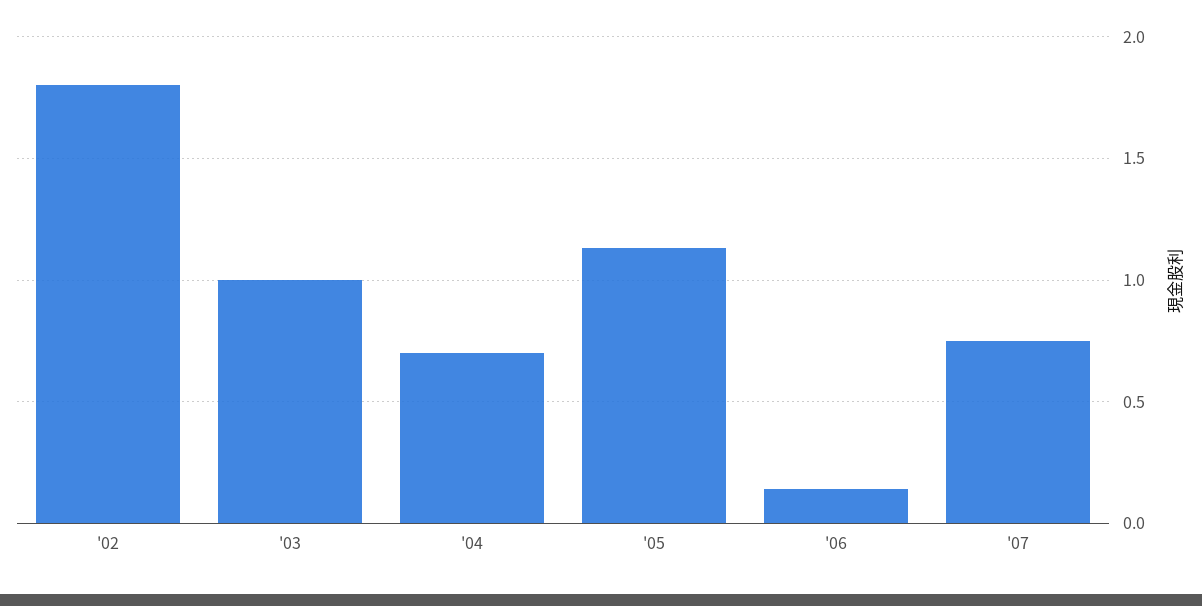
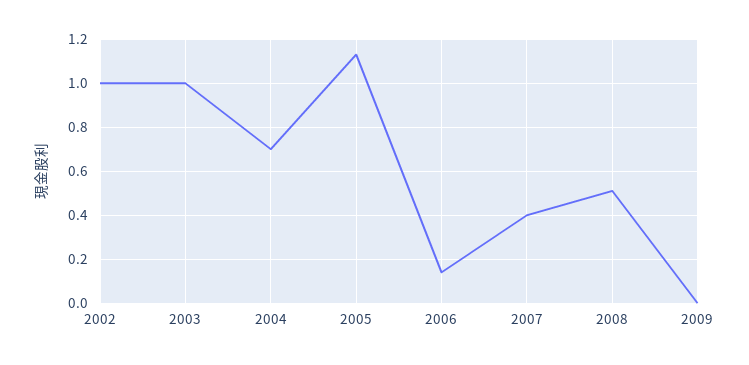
'02: 1.8 -> 1
'07: 0.75 -> 0.4
2008: none -> 0.5
2009: none -> 0

